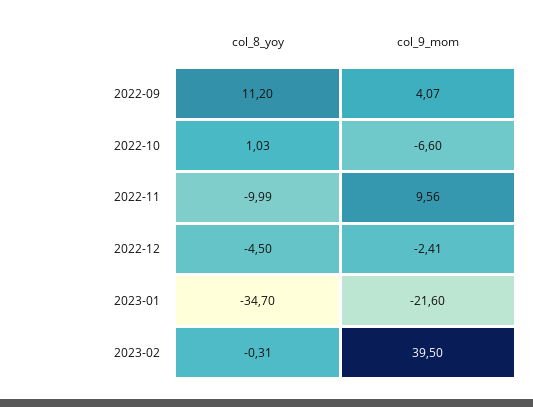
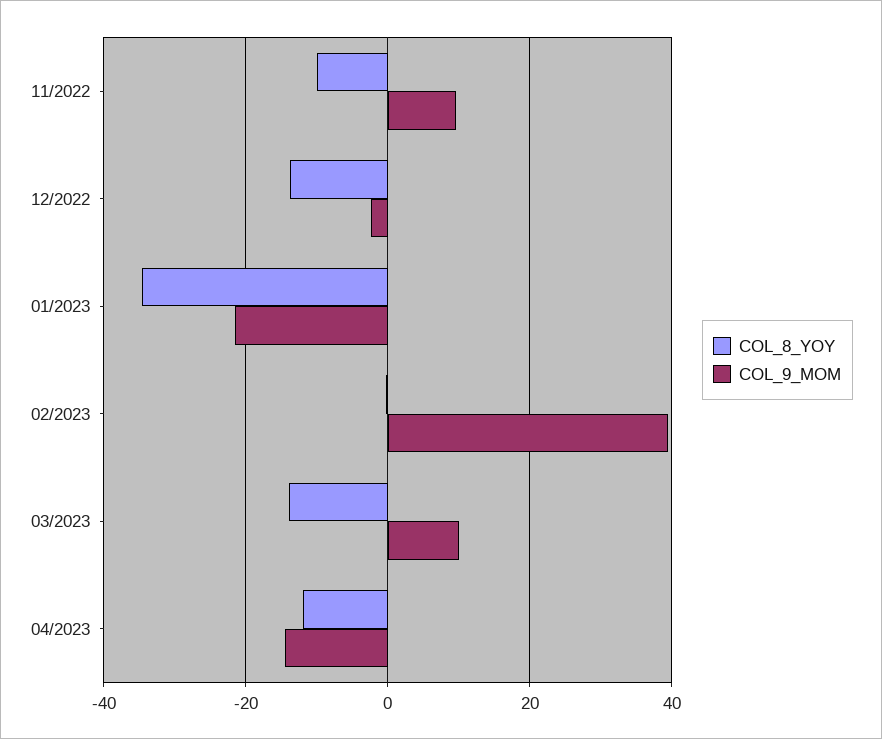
col_8_yoy, 2022-09: 11.2 -> none
col_9_mom, 2022-09: 4.07 -> none
col_8_yoy, 2022-10: 1.03 -> none
col_9_mom, 2022-10: -6.6 -> none
col_8_yoy, 2022-12: -4.5 -> -14
col_8_yoy, 03/2023: none -> -14
col_9_mom, 03/2023: none -> 10
col_8_yoy, 04/2023: none -> -12
col_9_mom, 04/2023: none -> -14

